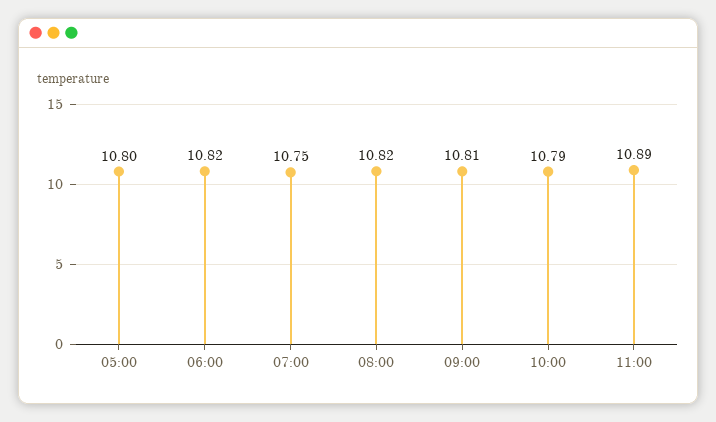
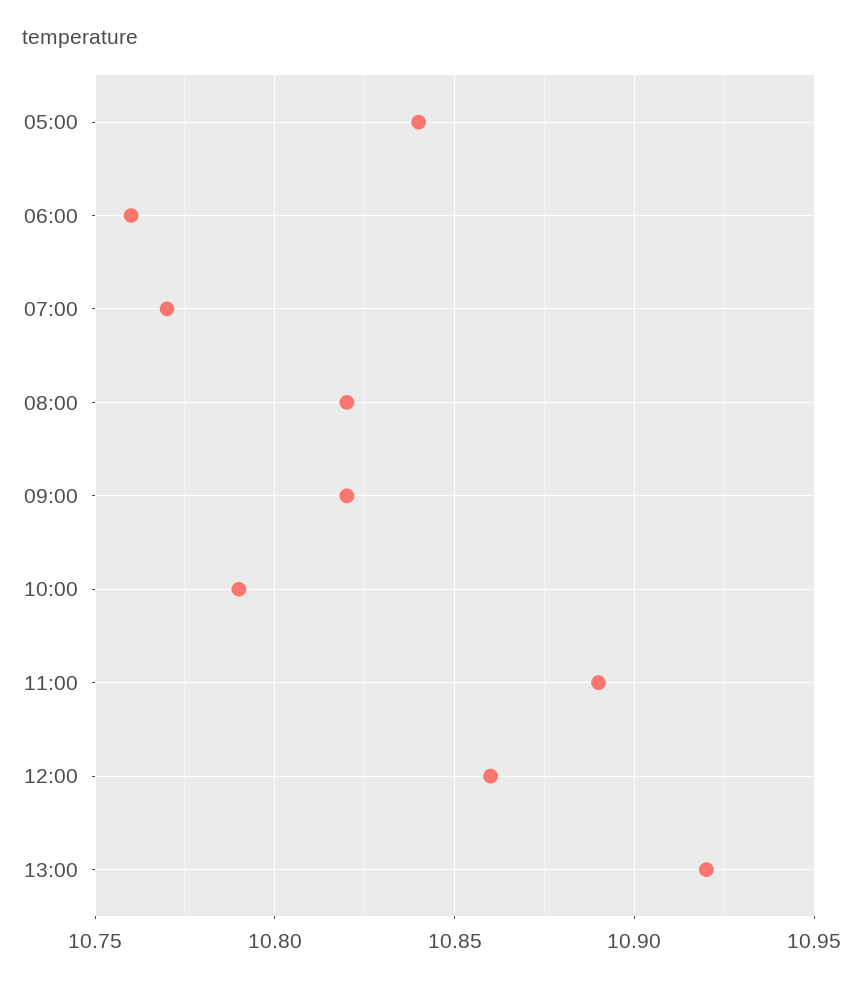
05:00: 10.8 -> 10.84
06:00: 10.82 -> 10.76
07:00: 10.75 -> 10.77
09:00: 10.81 -> 10.82
12:00: none -> 10.86
13:00: none -> 10.92

